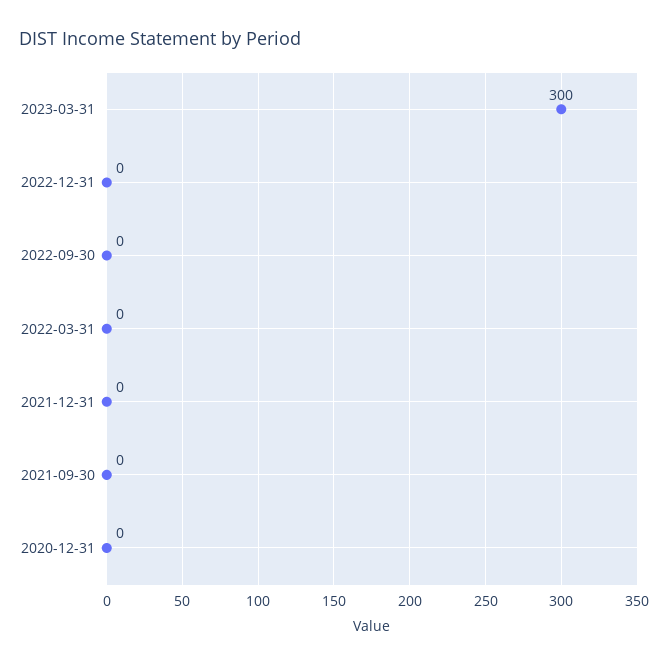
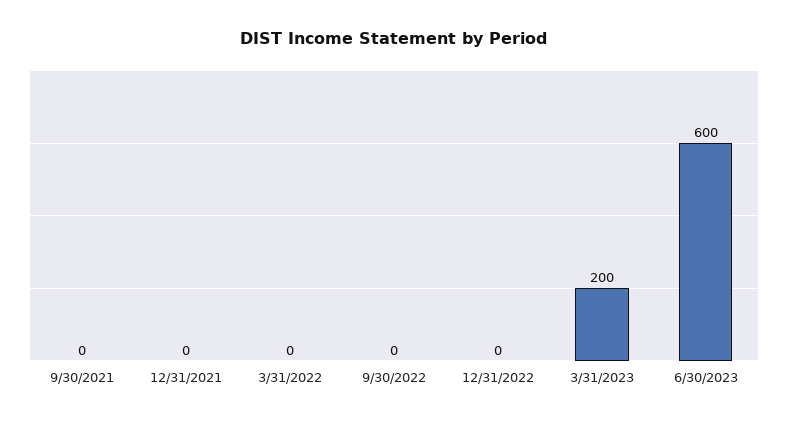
2023-03-31: 300 -> 200
2020-12-31: 0 -> none
6/30/2023: none -> 600

